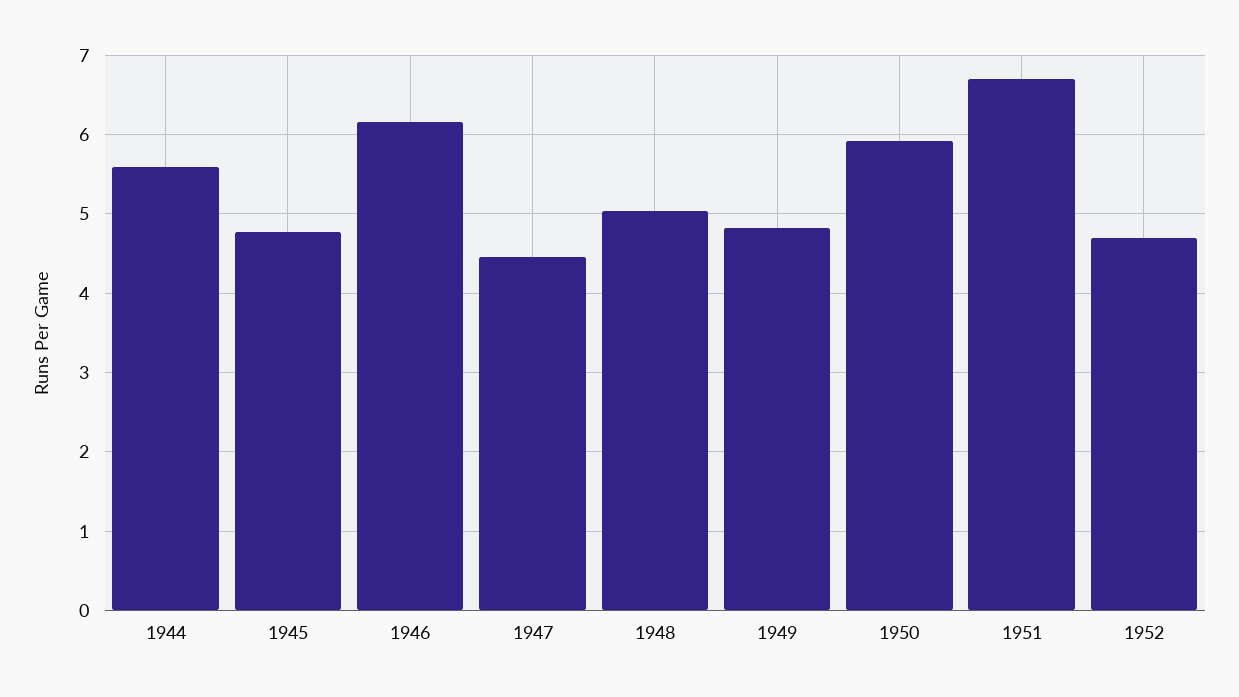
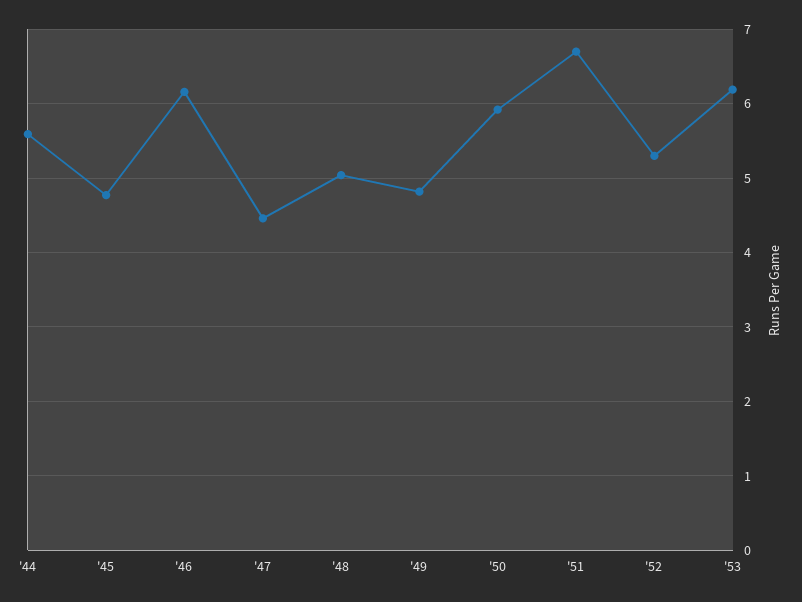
1952: 4.7 -> 5.3
'53: none -> 6.2

